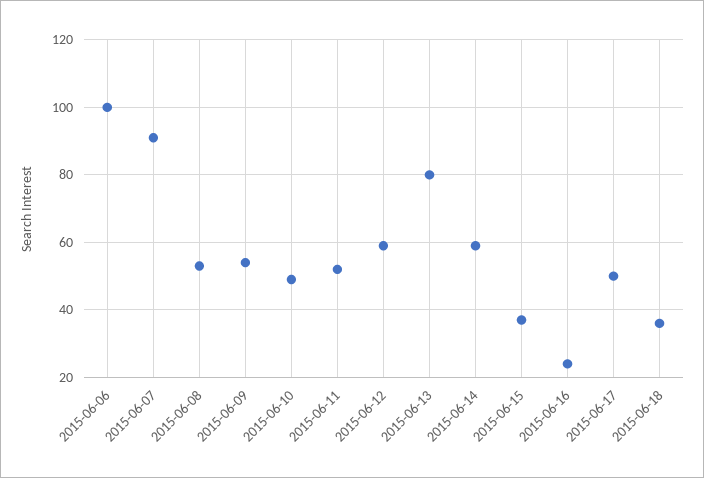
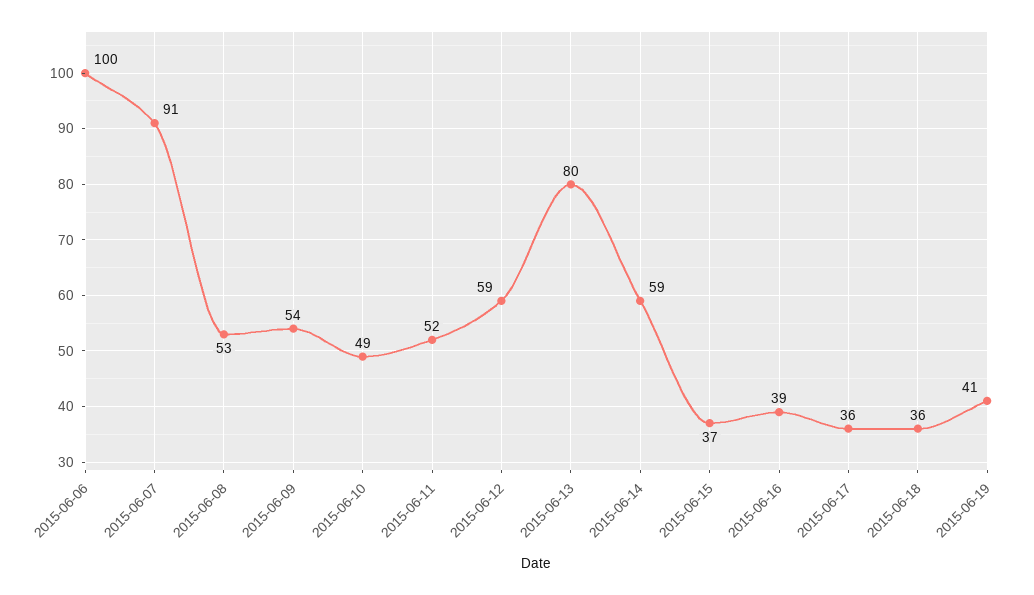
2015-06-16: 25 -> 39
2015-06-17: 50 -> 36
2015-06-19: none -> 41

